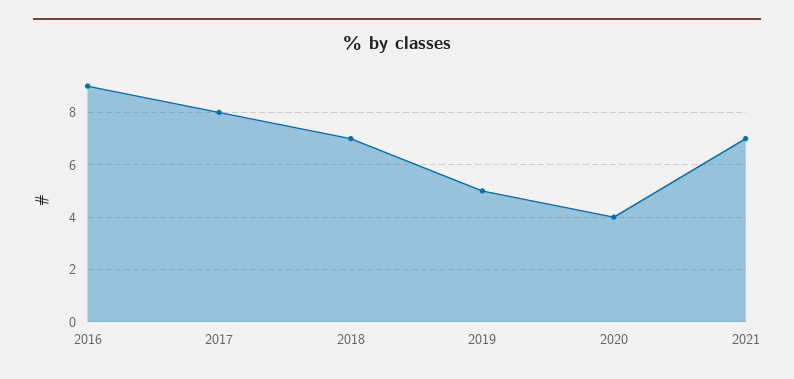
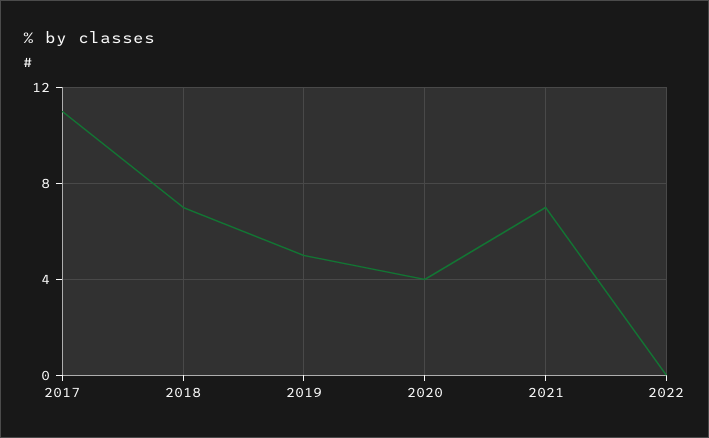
2016: 9 -> none
2017: 8 -> 11
2022: none -> 0

